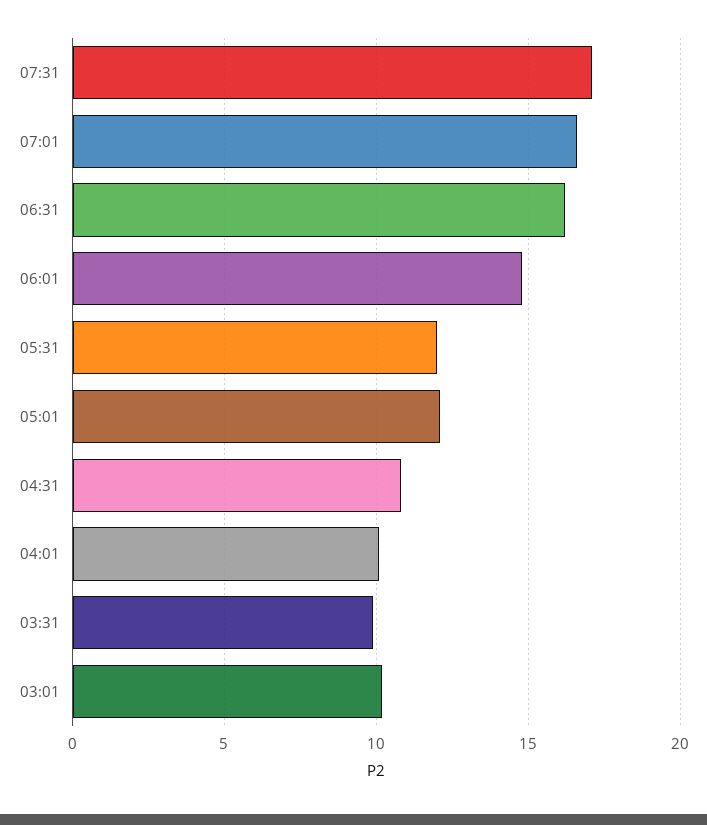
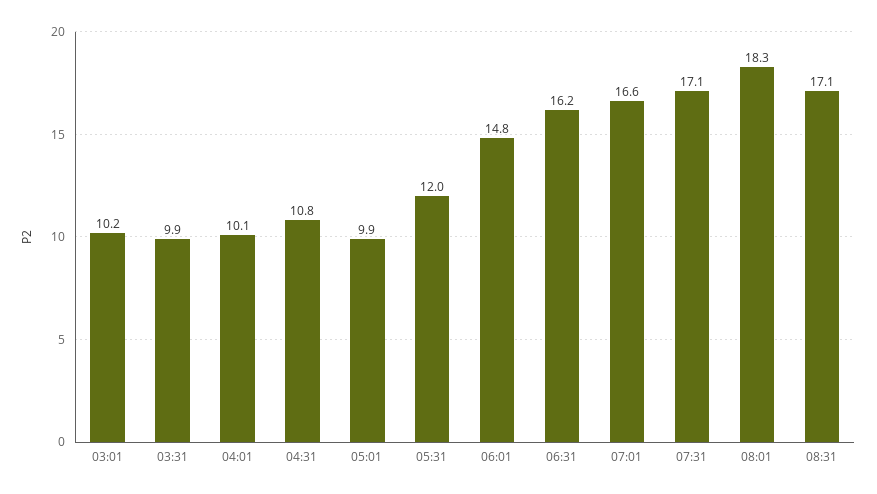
05:01: 12 -> 9.9
08:01: none -> 18.3
08:31: none -> 17.1

